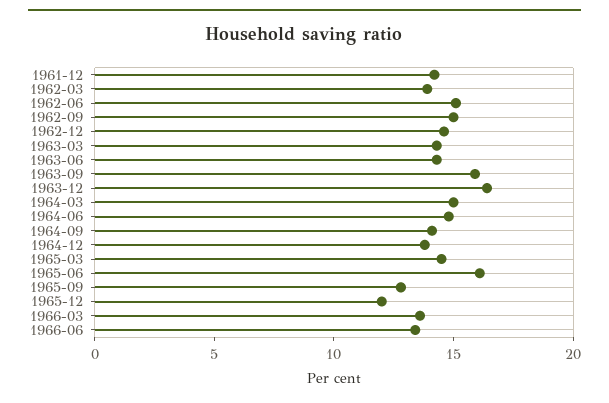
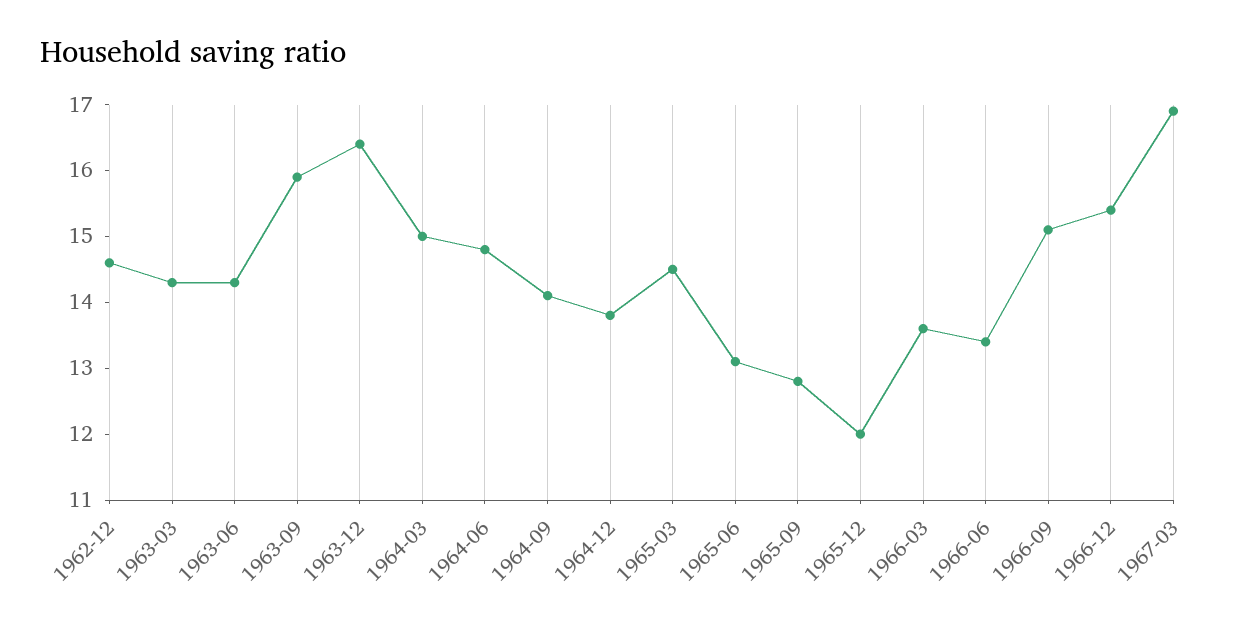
1961-12: 14 -> none
1962-03: 14 -> none
1962-06: 15 -> none
1962-09: 15 -> none
1965-06: 16 -> 13
1966-09: none -> 15
1966-12: none -> 15.5
1967-03: none -> 17

